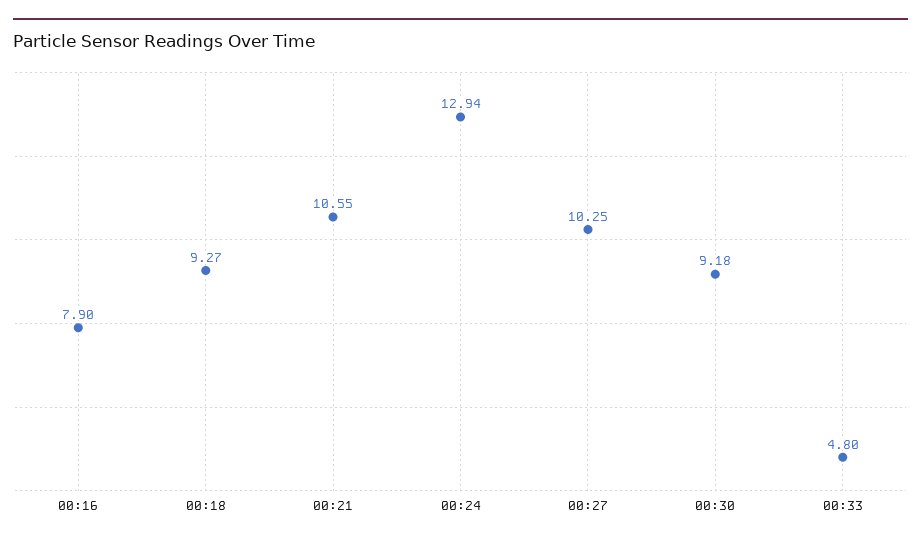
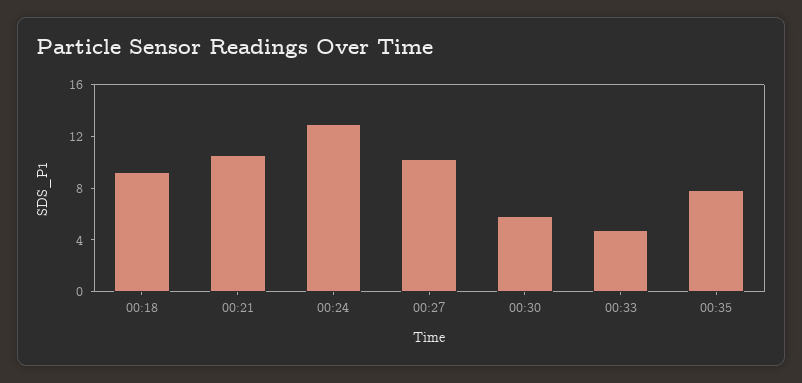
00:16: 7.9 -> none
00:30: 9.18 -> 6
00:35: none -> 8

